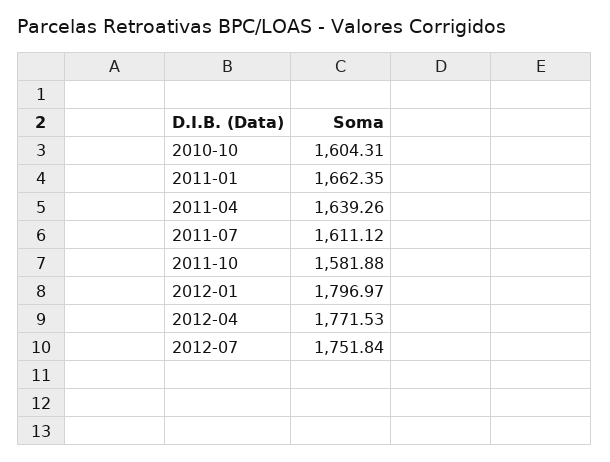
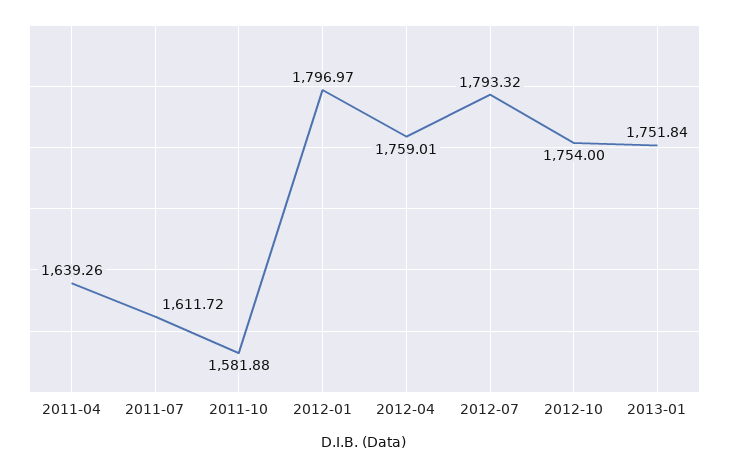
2010-10: 1604.31 -> none
2011-01: 1662.35 -> none
2011-07: 1611.12 -> 1611.72
2012-04: 1771.53 -> 1759.01
2012-07: 1751.84 -> 1793.32
2012-10: none -> 1754
2013-01: none -> 1751.84

